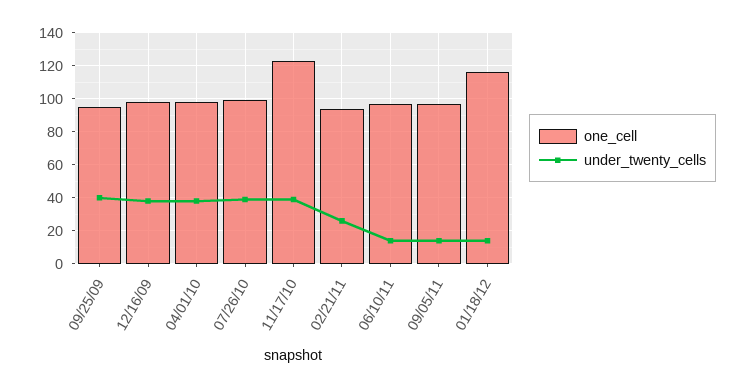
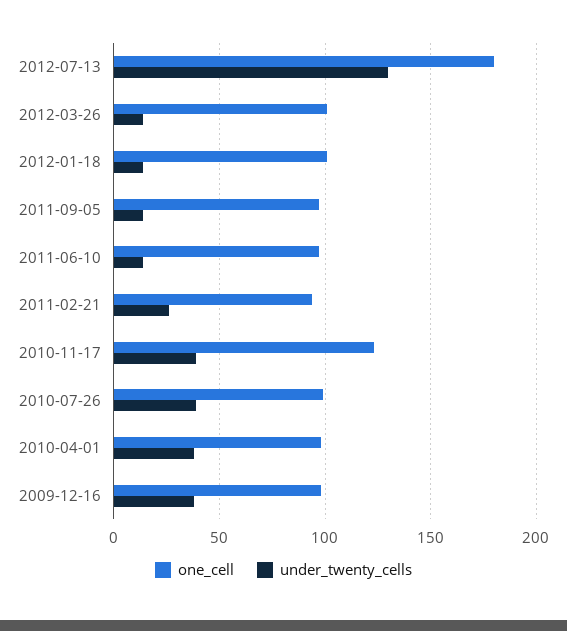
one_cell, 09/25/09: 95 -> none
under_twenty_cells, 09/25/09: 40 -> none
one_cell, 01/18/12: 115 -> 100
one_cell, 2012-07-13: none -> 180
under_twenty_cells, 2012-07-13: none -> 130
one_cell, 2012-03-26: none -> 100
under_twenty_cells, 2012-03-26: none -> 15

